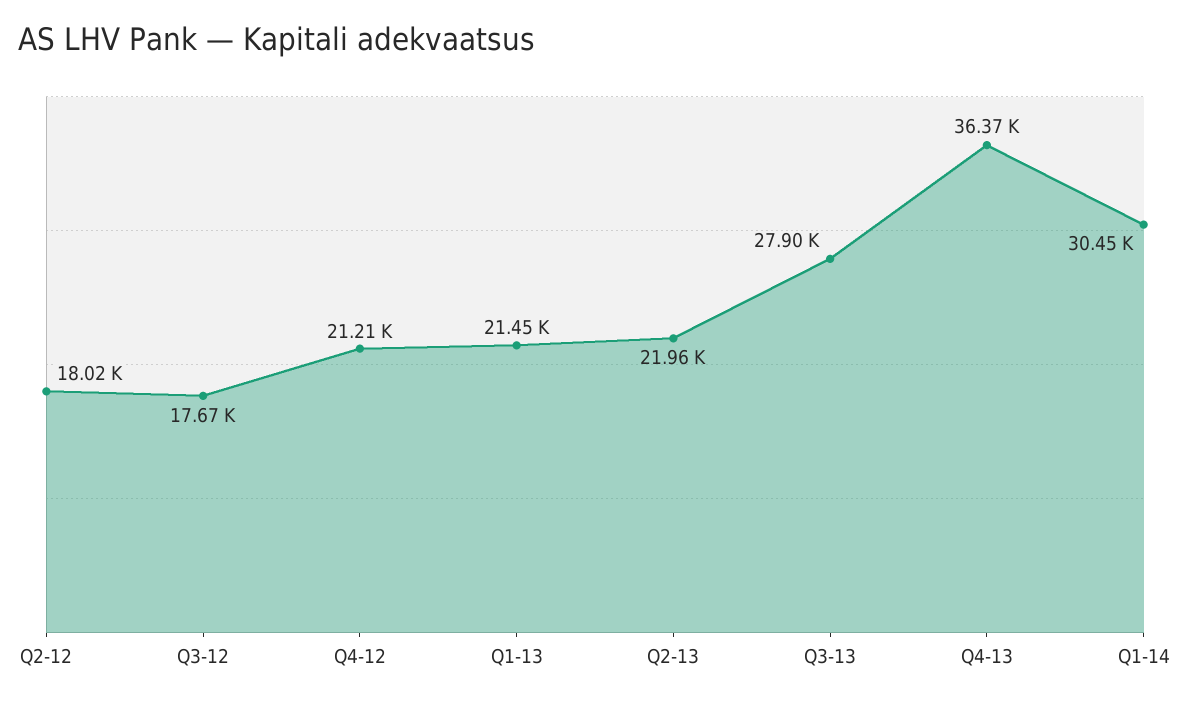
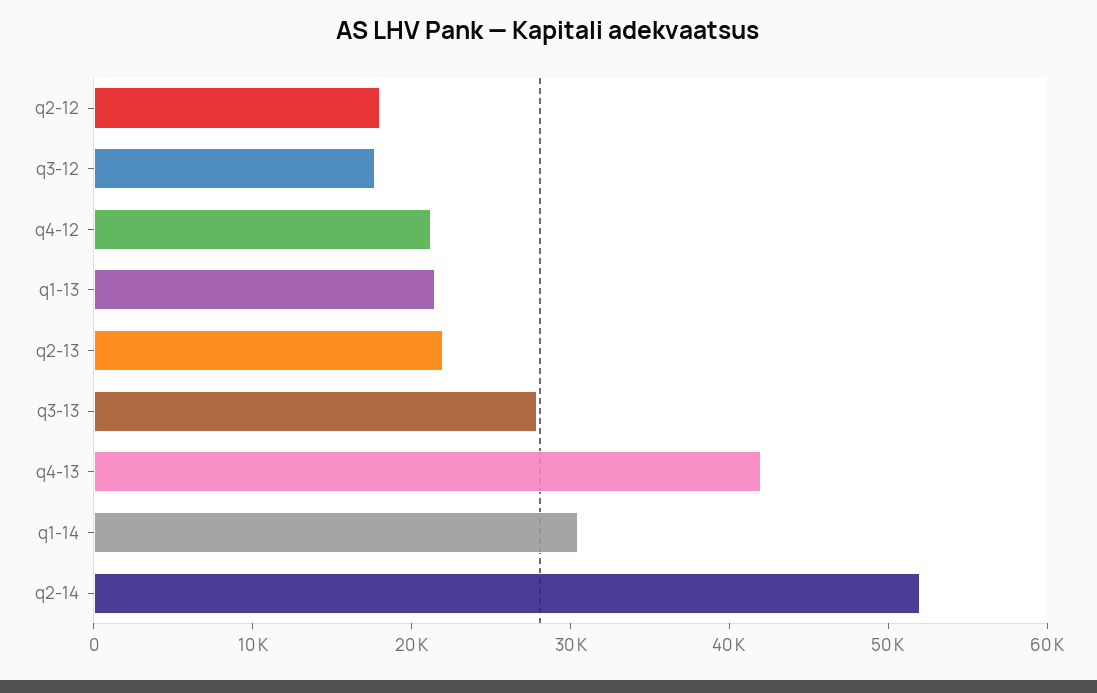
Q4-13: 36370 -> 42000
q2-14: none -> 52000

